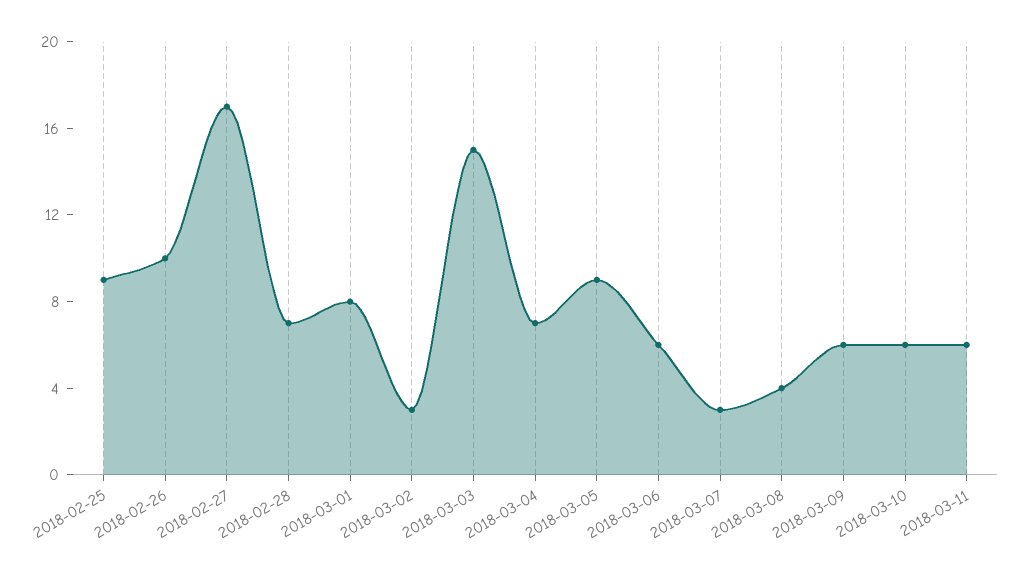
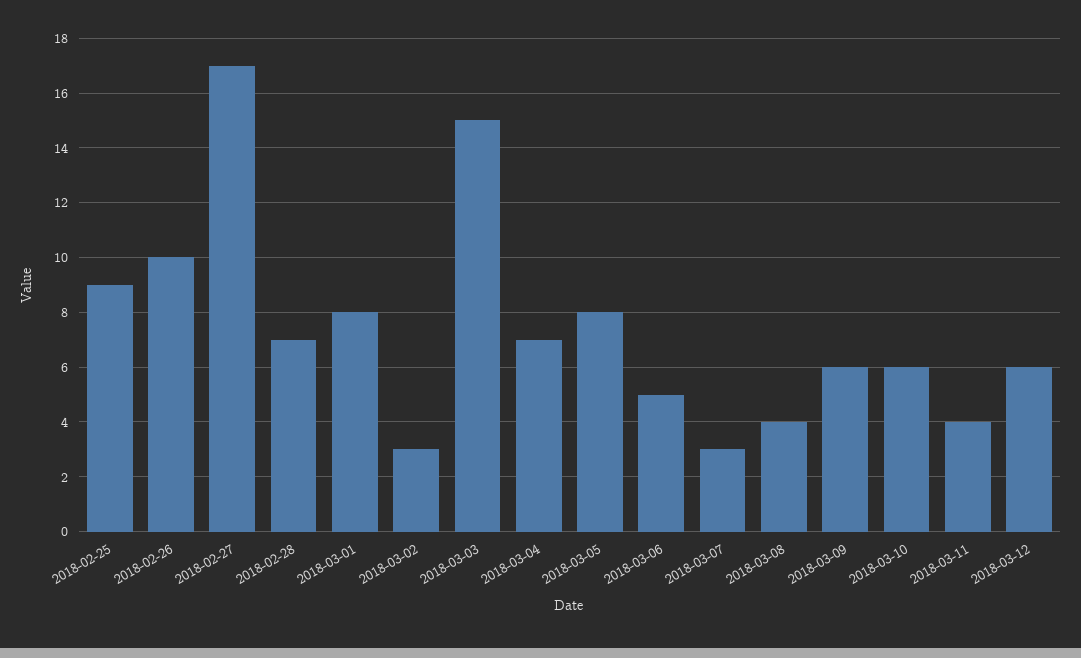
2018-03-05: 9 -> 8
2018-03-06: 6 -> 5
2018-03-11: 6 -> 4
2018-03-12: none -> 6

